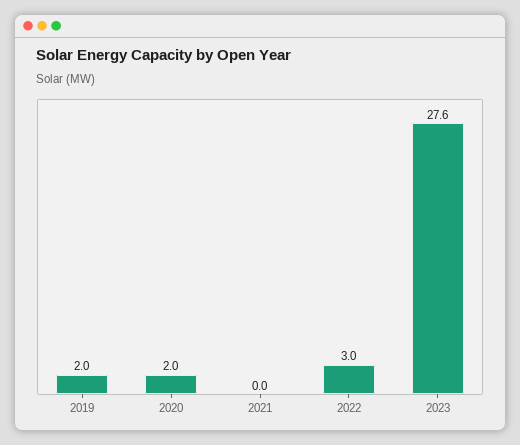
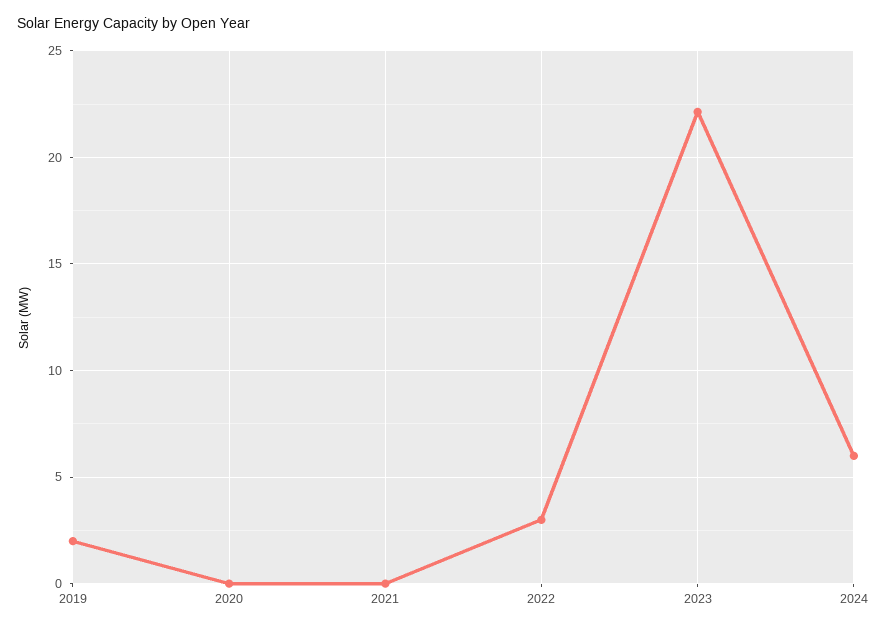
2020: 2 -> 0
2023: 27.6 -> 22
2024: none -> 6

